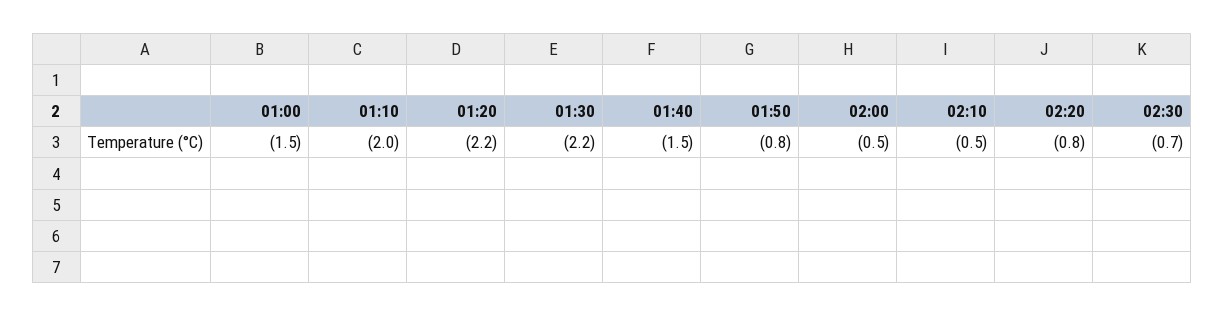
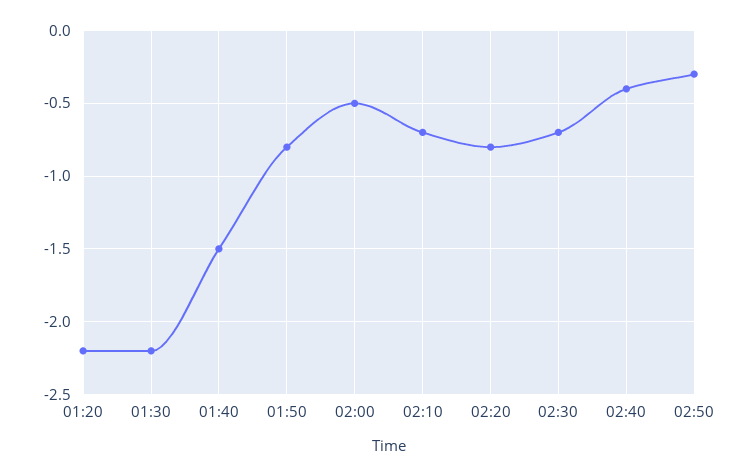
01:00: -1.5 -> none
01:10: -2 -> none
02:10: -0.5 -> -0.7
02:40: none -> -0.4
02:50: none -> -0.3

